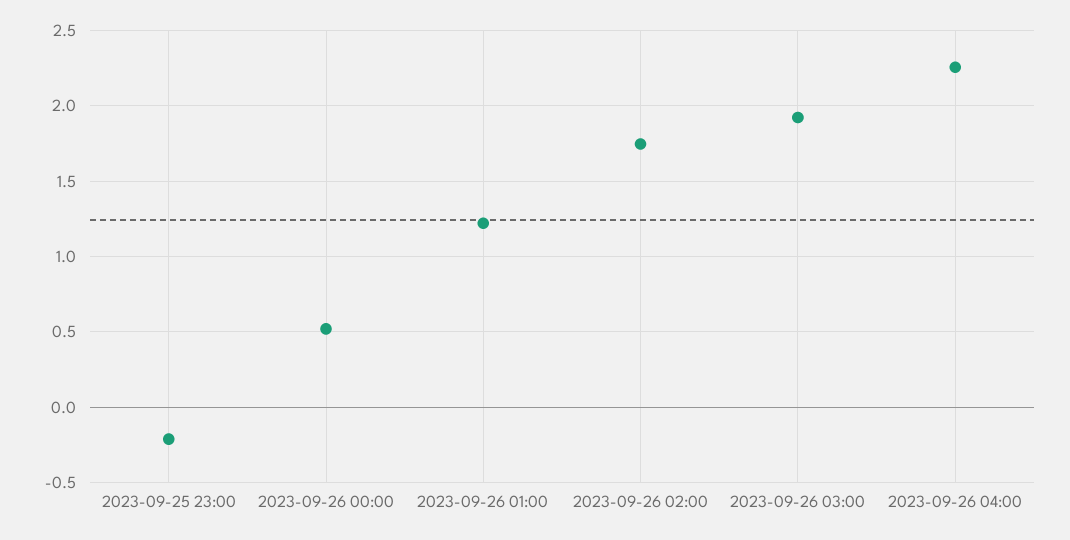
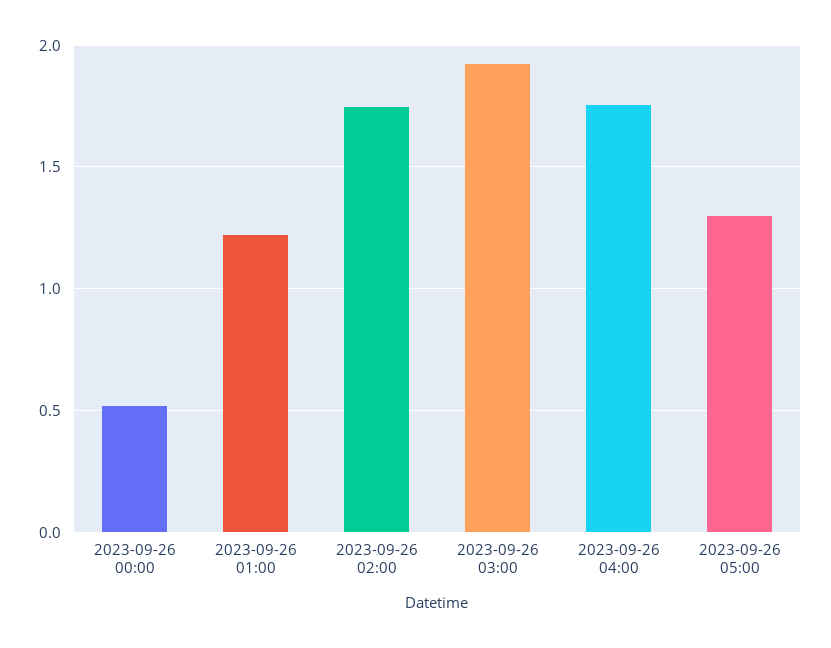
2023-09-25 23:00: -0.2 -> none
2023-09-26 04:00: 2.25 -> 1.75
2023-09-26 05:00: none -> 1.3

